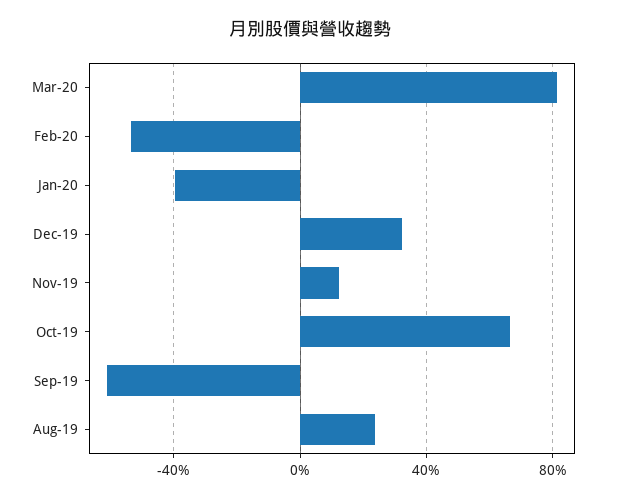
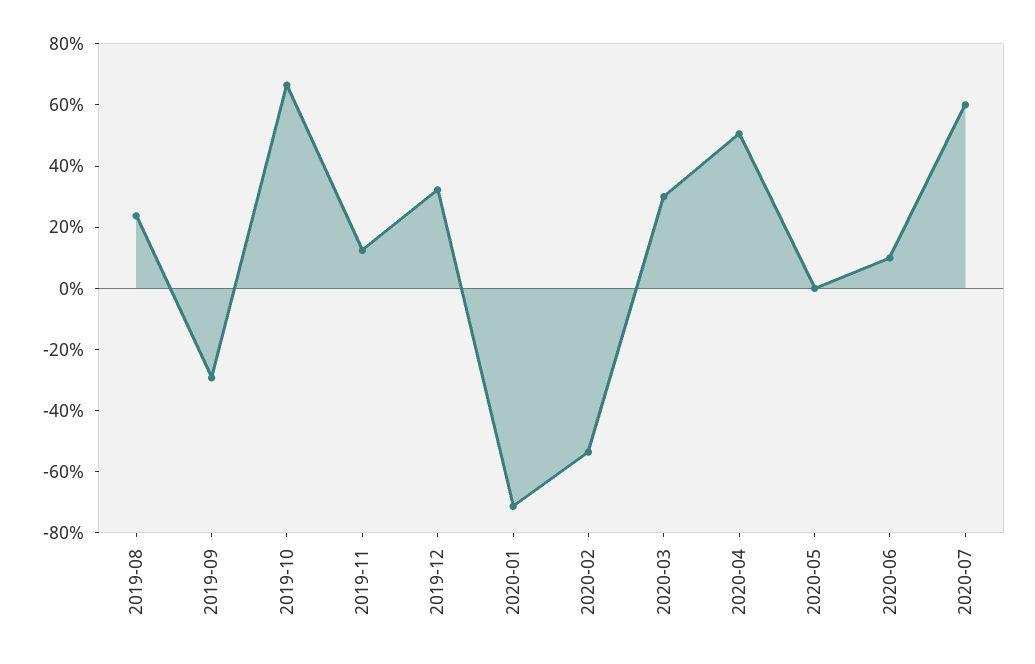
Mar-20: 80 -> 30
Jan-20: -40 -> -70
Sep-19: -60 -> -30
2020-04: none -> 50
2020-05: none -> 0
2020-06: none -> 10
2020-07: none -> 60

